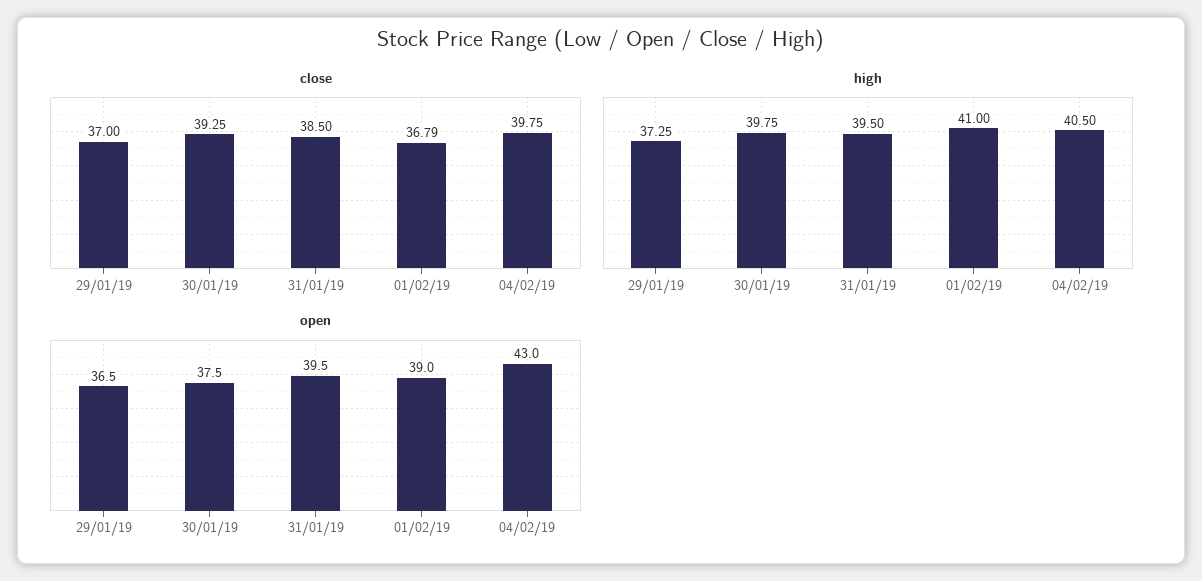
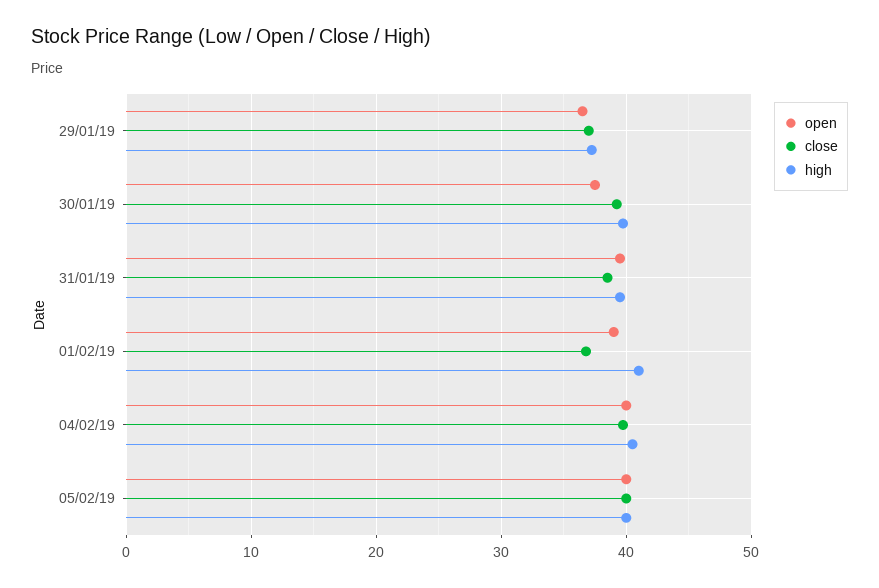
open, 04/02/19: 43 -> 40
open, 05/02/19: none -> 40
close, 05/02/19: none -> 40
high, 05/02/19: none -> 40

